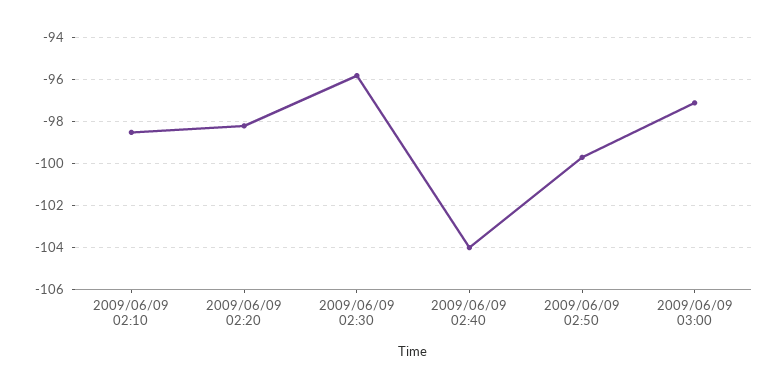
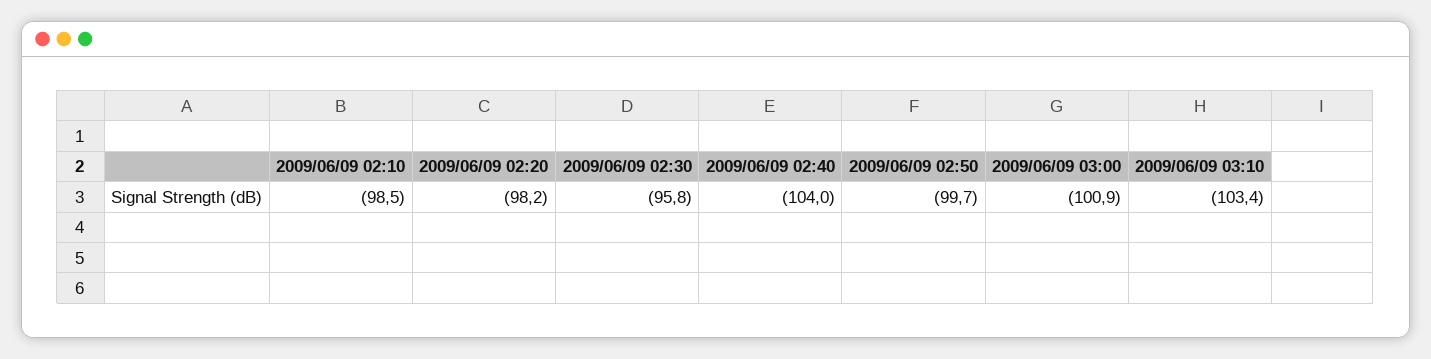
2009/06/09 03:00: -97 -> -100.9
2009/06/09 03:10: none -> -103.4

